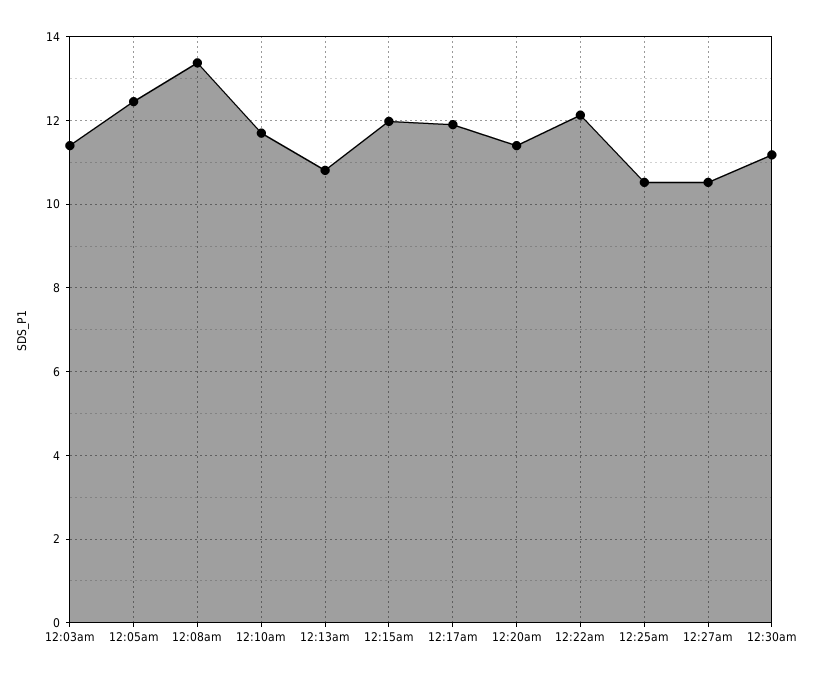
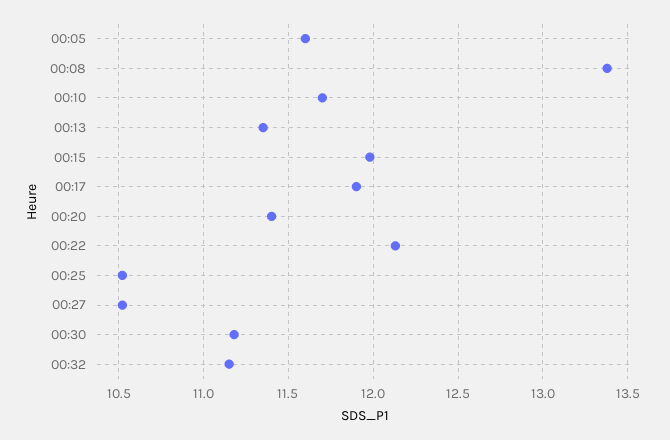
12:03am: 11.4 -> none
12:05am: 12.4 -> 11.6
12:13am: 10.8 -> 11.35
00:32: none -> 11.15

